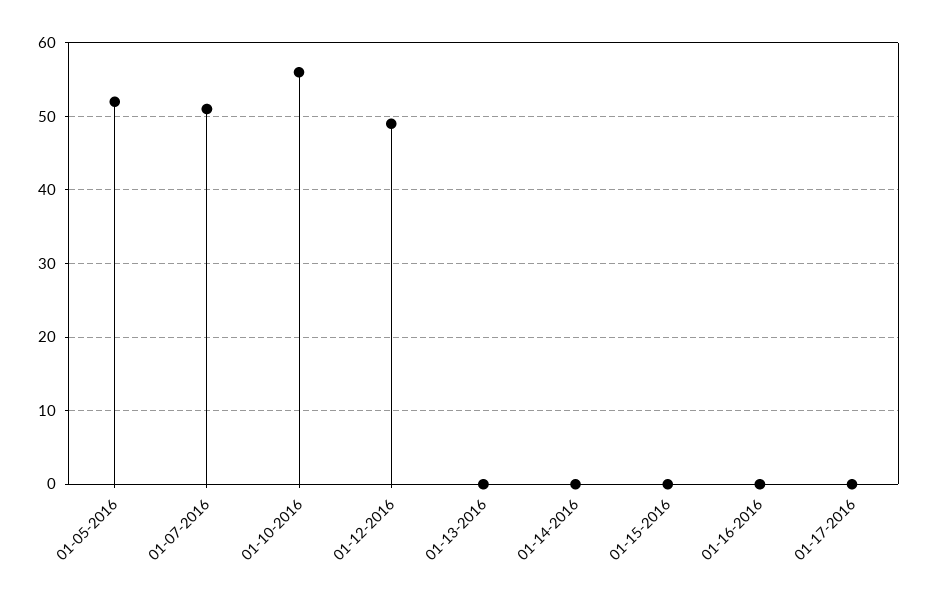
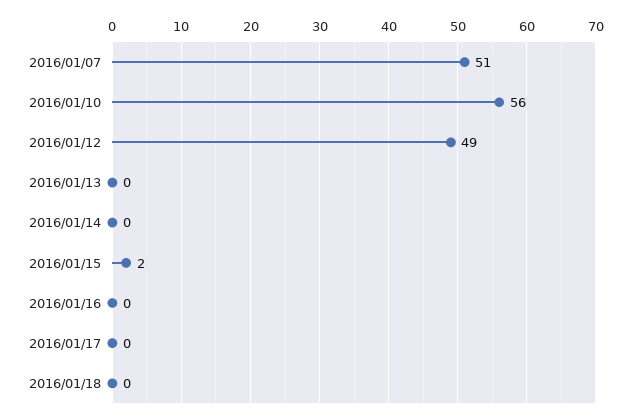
01-05-2016: 52 -> none
01-15-2016: 0 -> 2
2016/01/18: none -> 0

